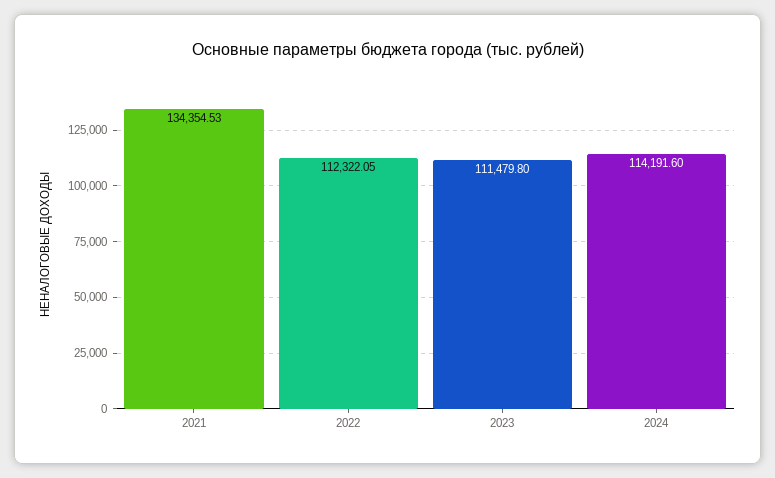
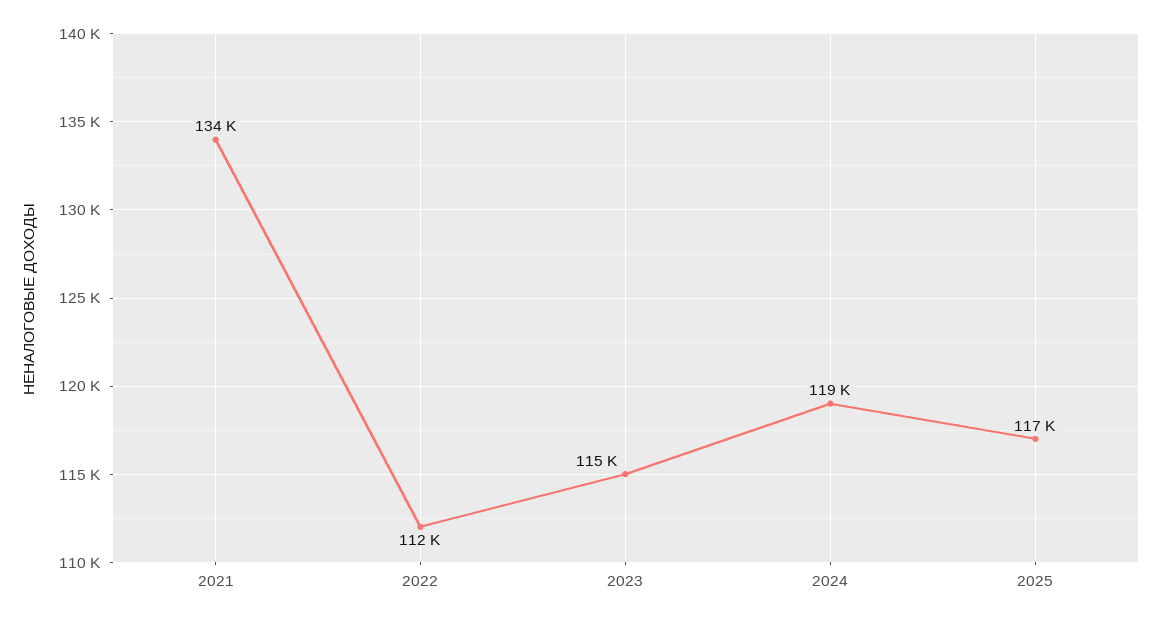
2023: 111479.8 -> 115000
2024: 114191.6 -> 119000
2025: none -> 117000

